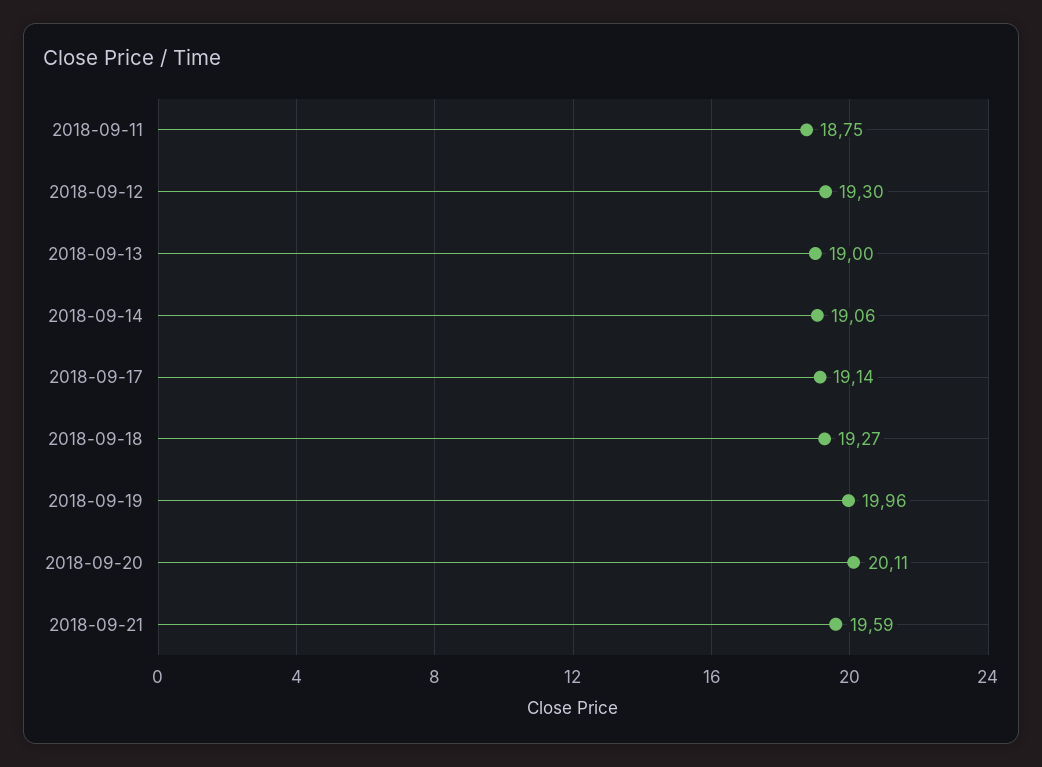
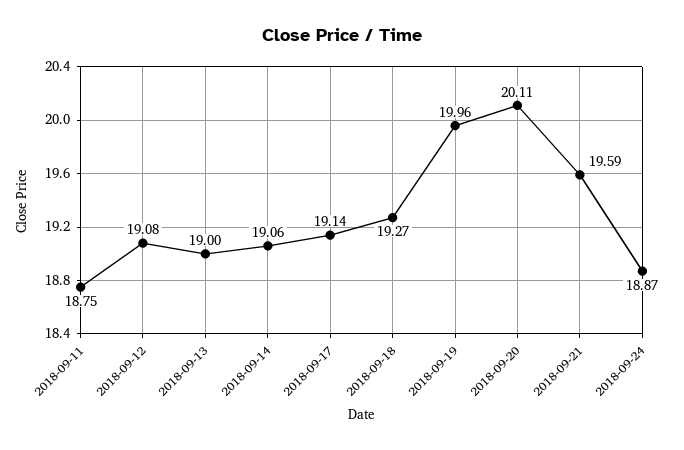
2018-09-12: 19.3 -> 19.08
2018-09-24: none -> 18.87

